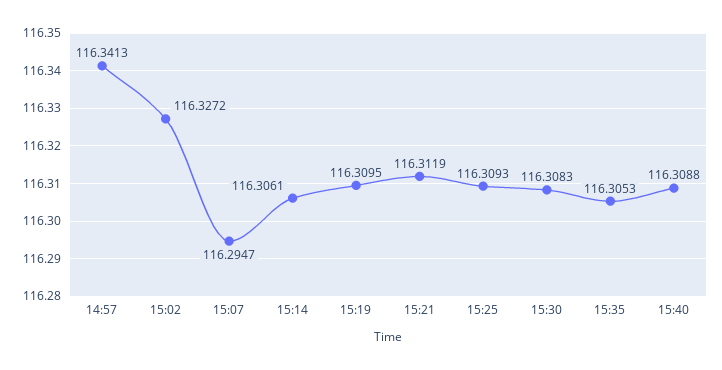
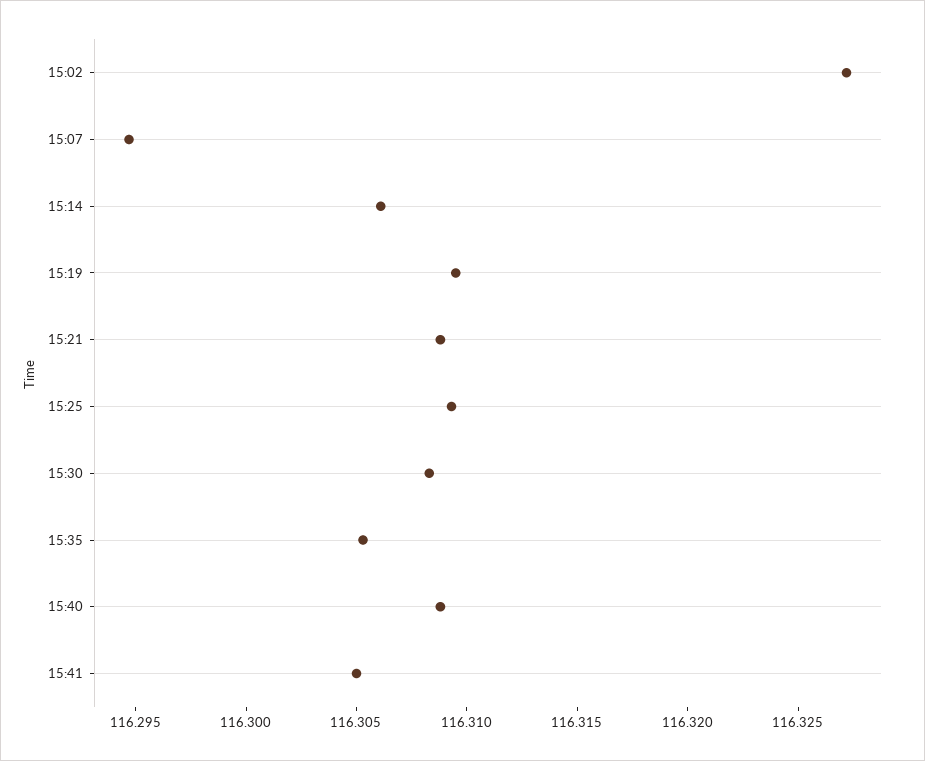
14:57: 116.3413 -> none
15:21: 116.3119 -> 116.309
15:41: none -> 116.305

